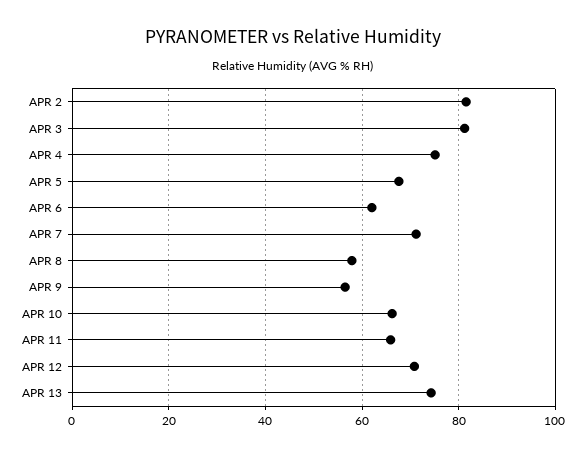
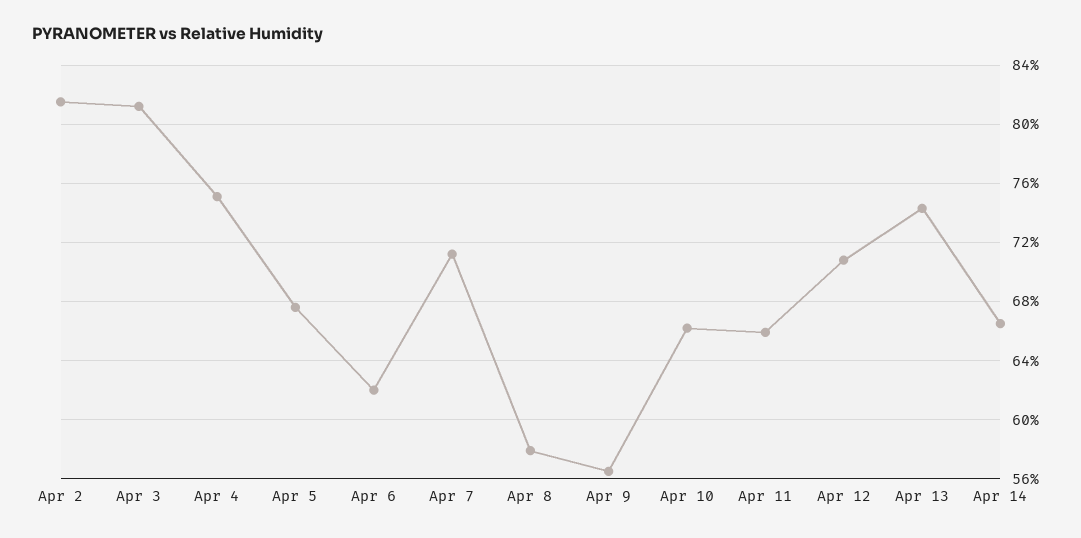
Apr 14: none -> 66.5

